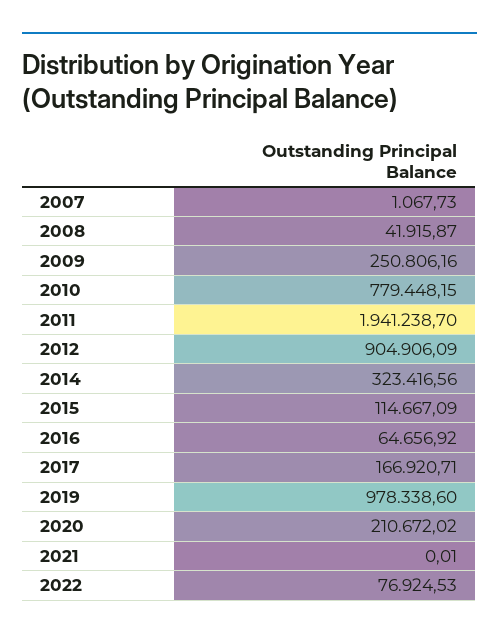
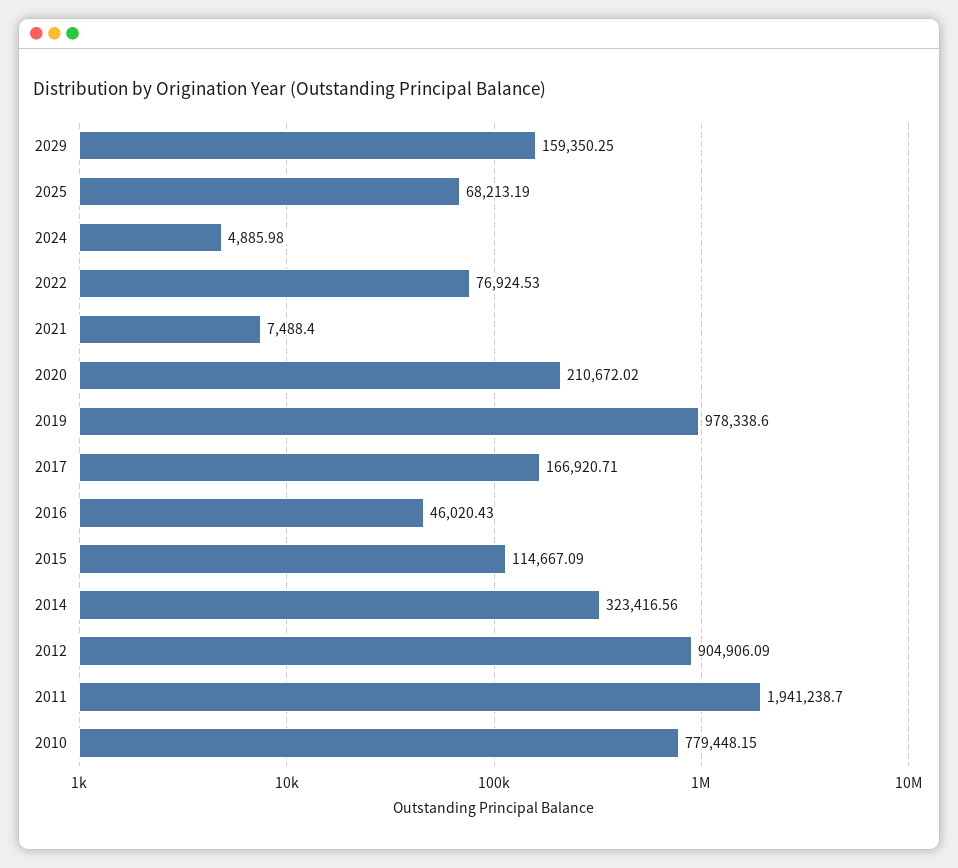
2007: 1067.73 -> none
2008: 41915.87 -> none
2009: 250806.16 -> none
2016: 64656.92 -> 46020.43
2021: 0.01 -> 7488.4
2029: none -> 159350.25
2025: none -> 68213.19
2024: none -> 4885.98

